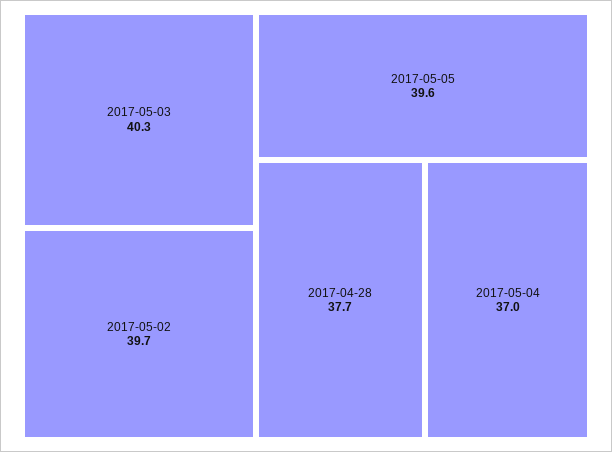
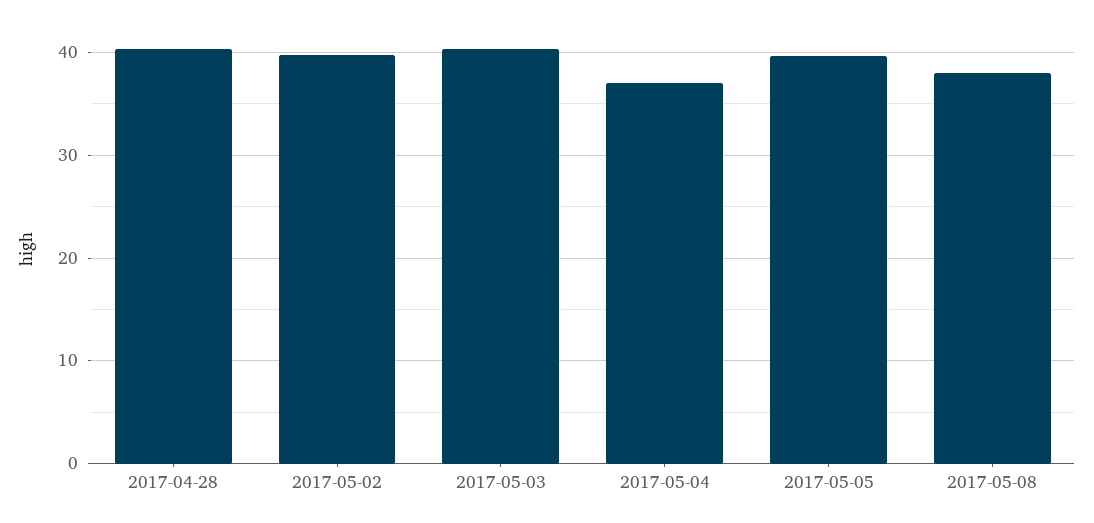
2017-04-28: 37.7 -> 40
2017-05-08: none -> 38

